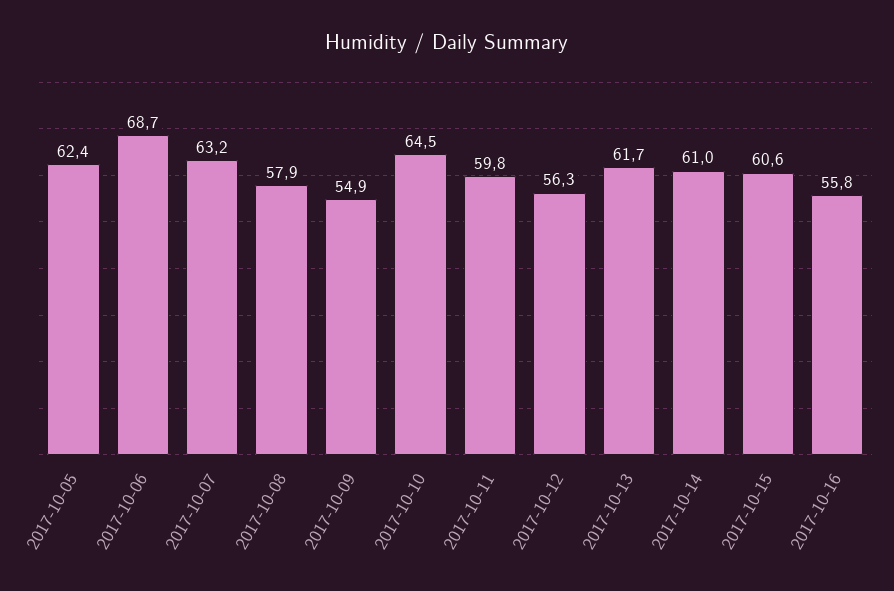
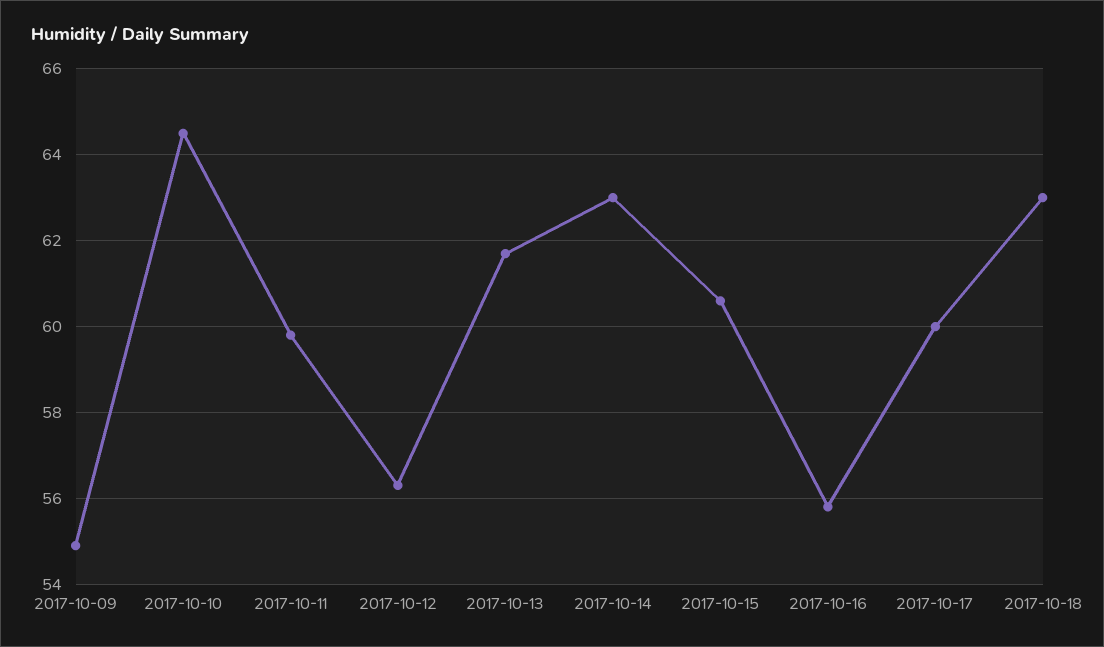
2017-10-05: 62.4 -> none
2017-10-06: 68.7 -> none
2017-10-07: 63.2 -> none
2017-10-08: 57.9 -> none
2017-10-14: 61 -> 63
2017-10-17: none -> 60
2017-10-18: none -> 63

